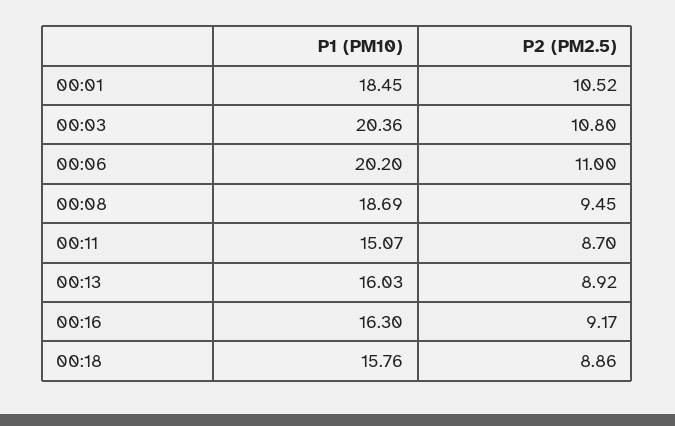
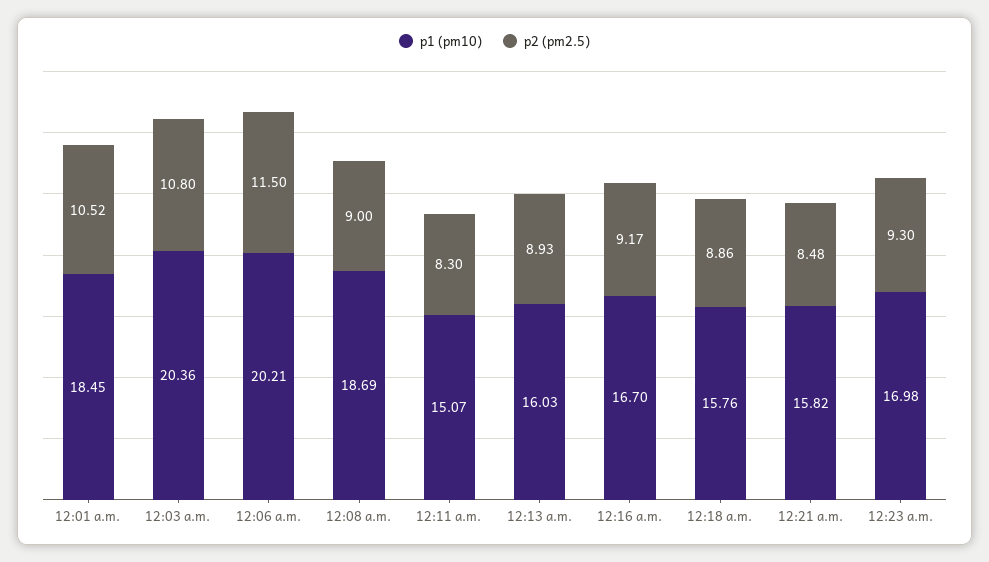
P1 (PM10), 00:06: 20.2 -> 20.21
P2 (PM2.5), 00:06: 11 -> 11.5
P2 (PM2.5), 00:08: 9.45 -> 9
P2 (PM2.5), 00:11: 8.7 -> 8.3
P2 (PM2.5), 00:13: 8.92 -> 8.93
P1 (PM10), 00:16: 16.3 -> 16.7
P1 (PM10), 12:21 a.m.: none -> 15.82
P2 (PM2.5), 12:21 a.m.: none -> 8.48
P1 (PM10), 12:23 a.m.: none -> 16.98
P2 (PM2.5), 12:23 a.m.: none -> 9.3

